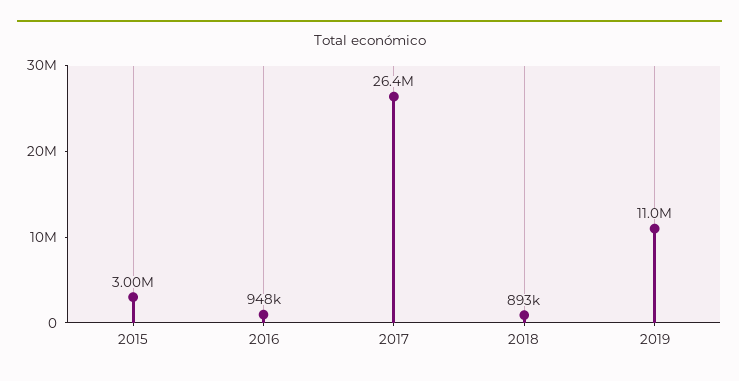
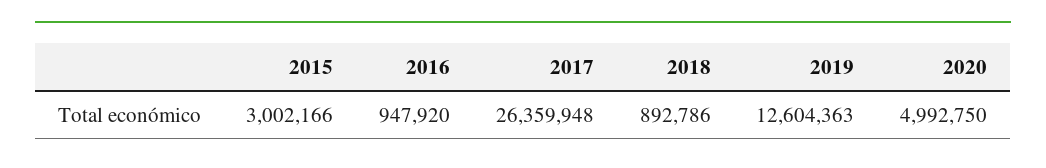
2019: 11000000 -> 12604363
2020: none -> 4992750

